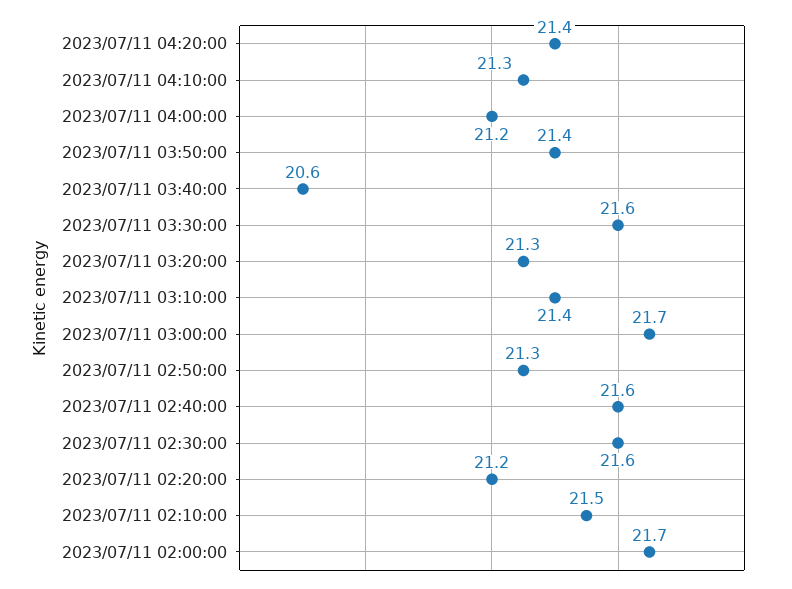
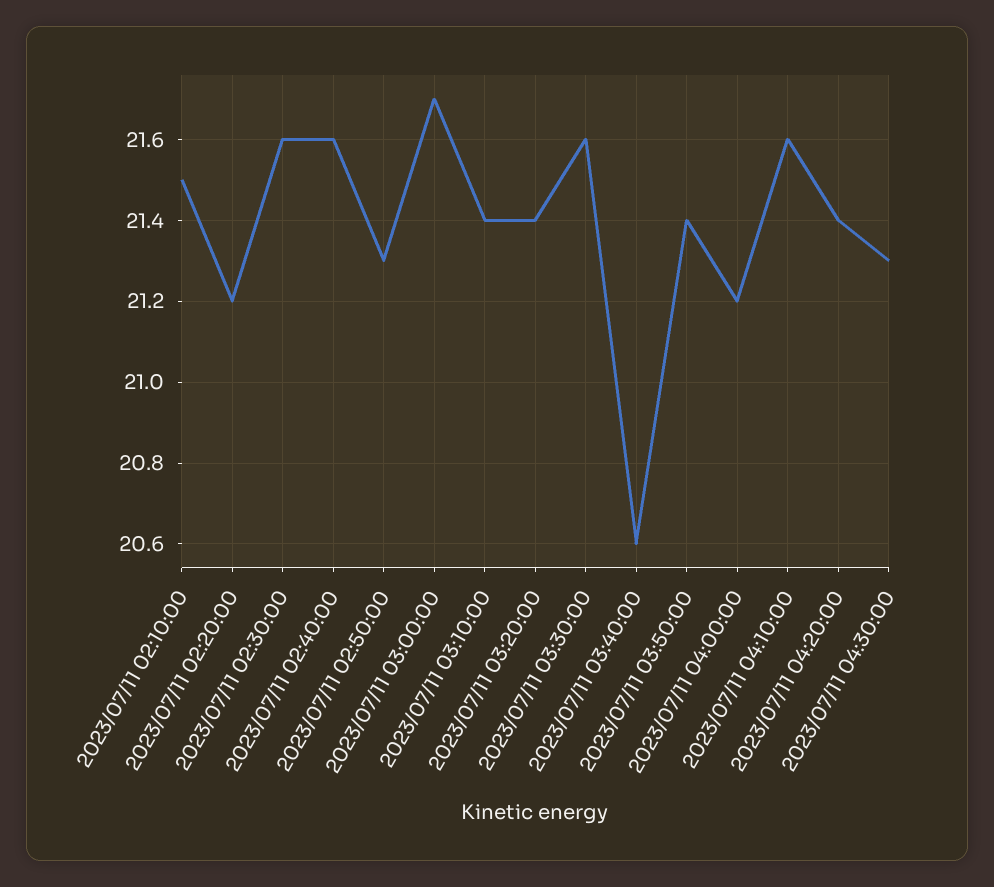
2023/07/11 04:10:00: 21.3 -> 21.6
2023/07/11 03:20:00: 21.3 -> 21.4
2023/07/11 02:00:00: 21.7 -> none
2023/07/11 04:30:00: none -> 21.3

